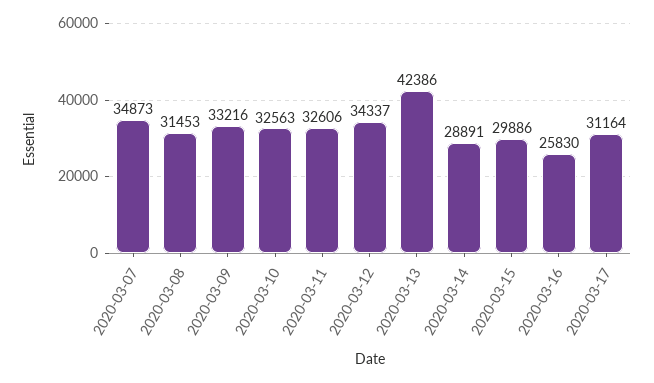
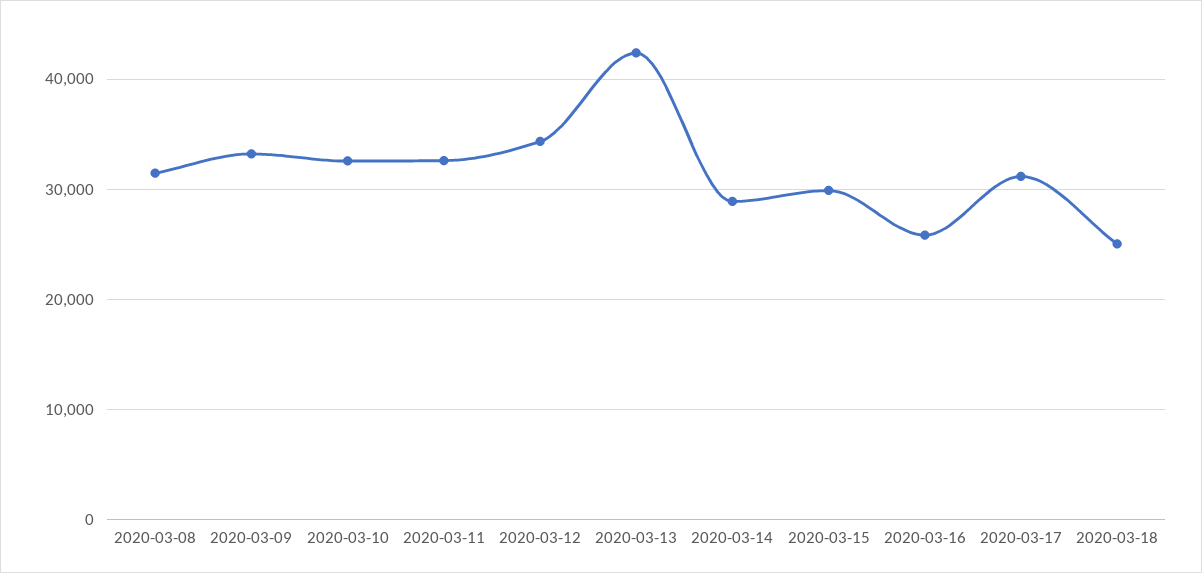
2020-03-07: 34873 -> none
2020-03-18: none -> 25000

